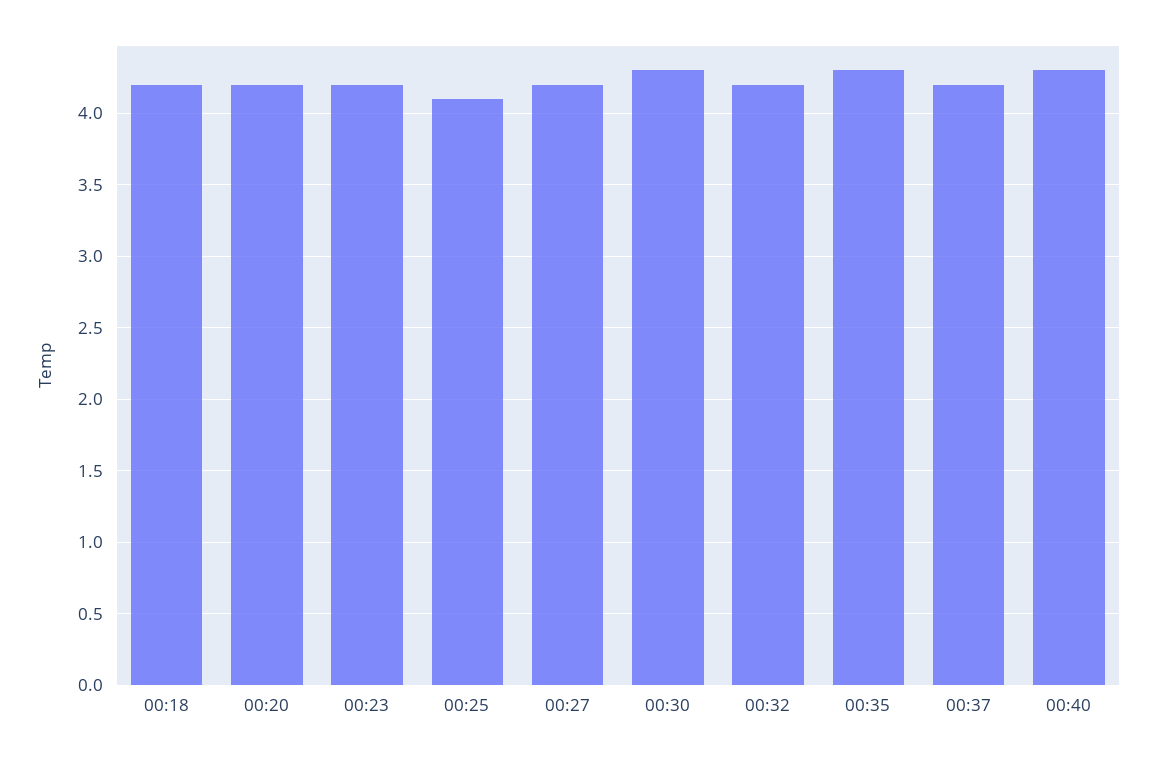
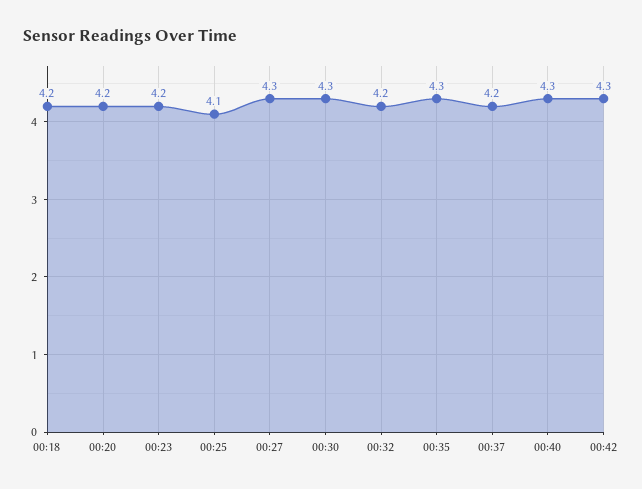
00:27: 4.2 -> 4.3
00:42: none -> 4.3

